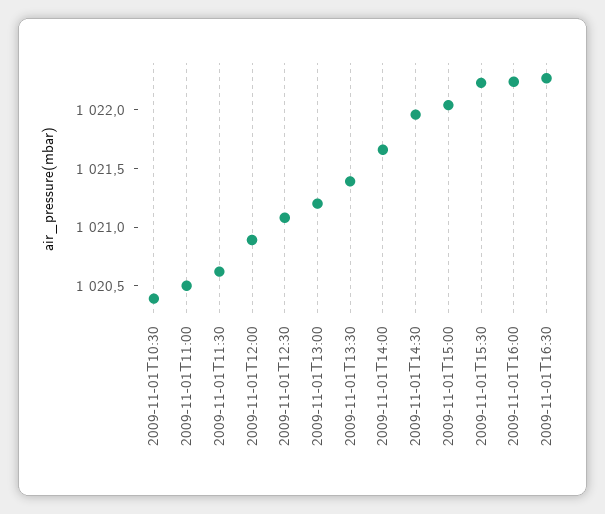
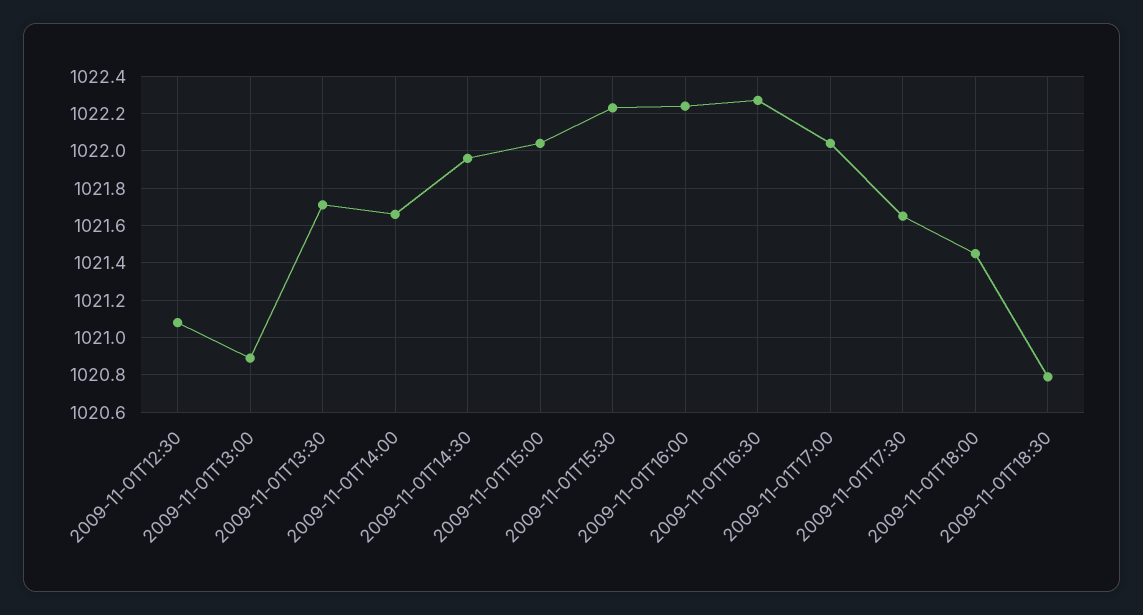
2009-11-01T10:30: 1020.4 -> none
2009-11-01T11:00: 1020.5 -> none
2009-11-01T11:30: 1020.6 -> none
2009-11-01T12:00: 1020.9 -> none
2009-11-01T13:00: 1021.2 -> 1020.9
2009-11-01T13:30: 1021.4 -> 1021.7
2009-11-01T17:00: none -> 1022.05
2009-11-01T17:30: none -> 1021.65
2009-11-01T18:00: none -> 1021.45
2009-11-01T18:30: none -> 1020.8

